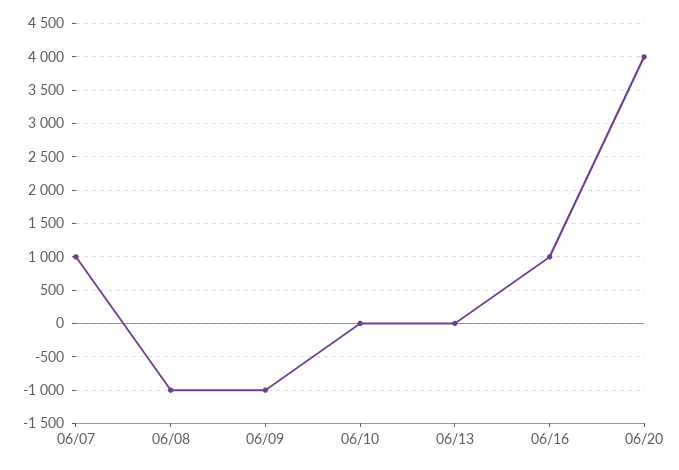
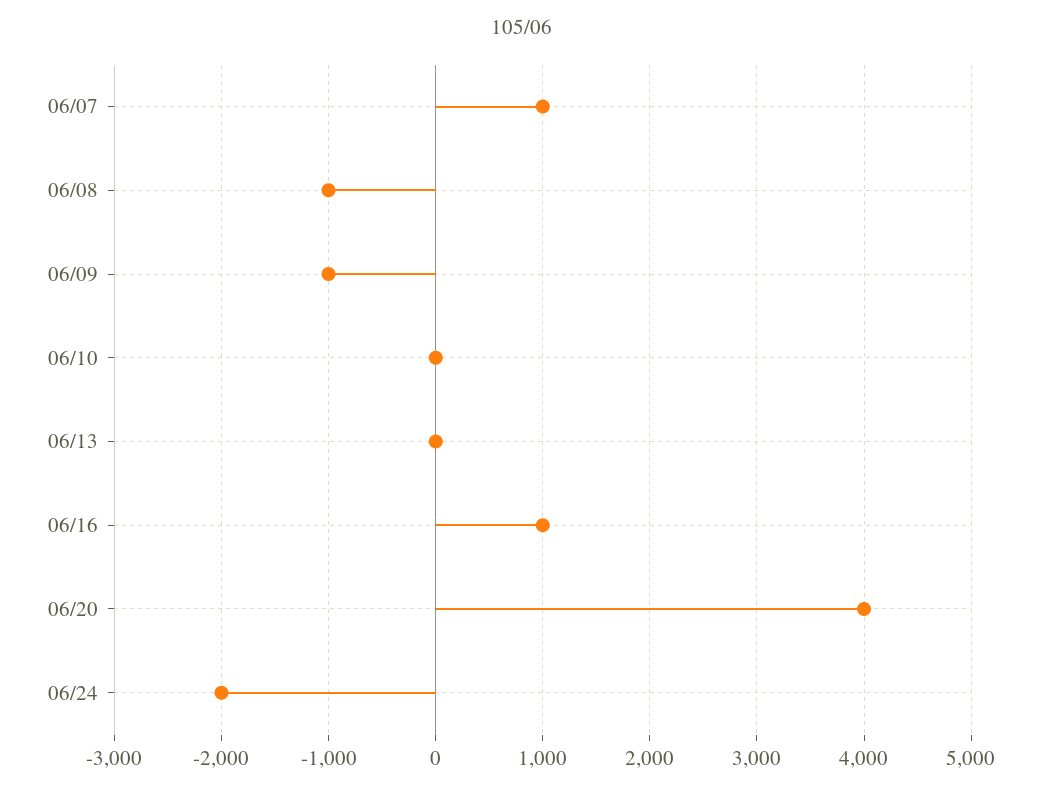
06/24: none -> -2000

